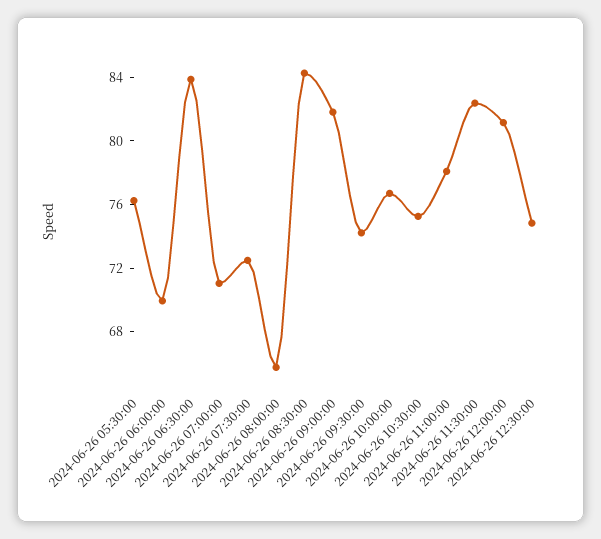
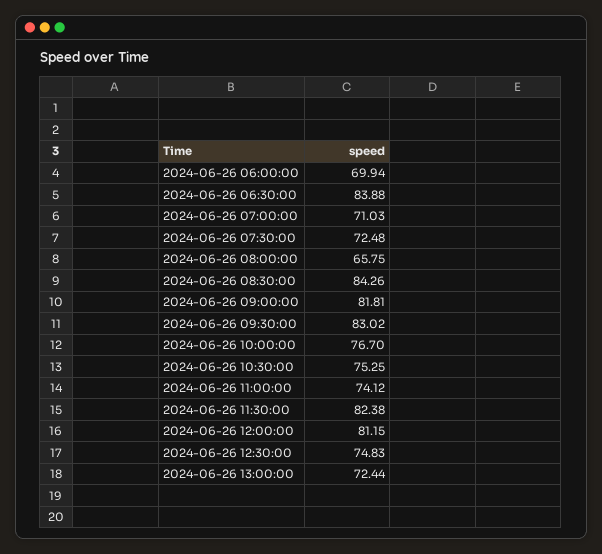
2024-06-26 05:30:00: 76 -> none
2024-06-26 09:30:00: 74 -> 83.02
2024-06-26 11:00:00: 78 -> 74.12
2024-06-26 13:00:00: none -> 72.44

